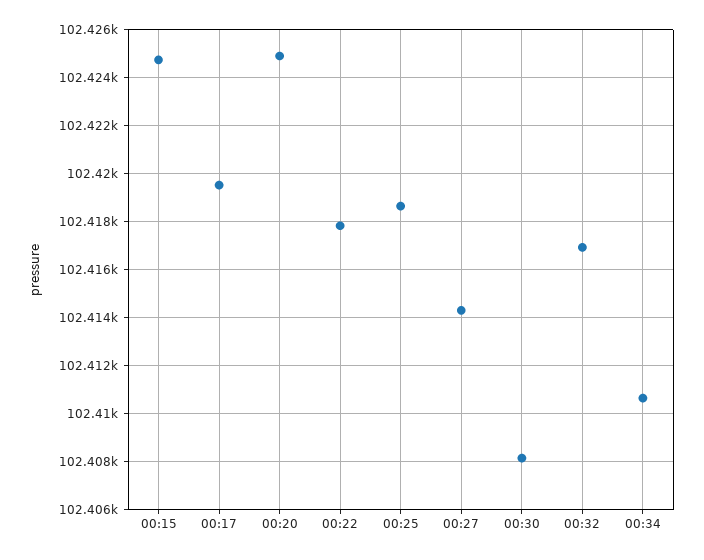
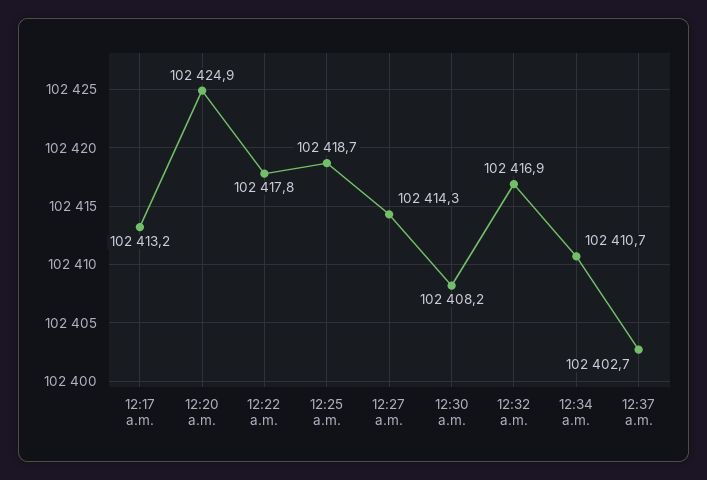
00:15: 102424.75 -> none
00:17: 102419.5 -> 102413.2
12:37 a.m.: none -> 102402.7

